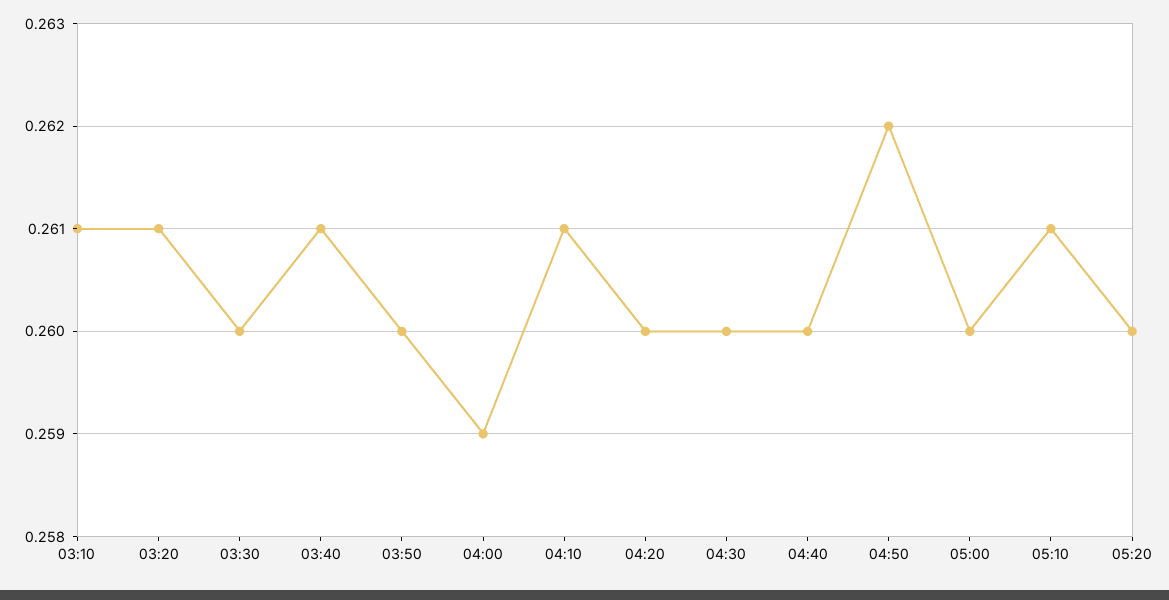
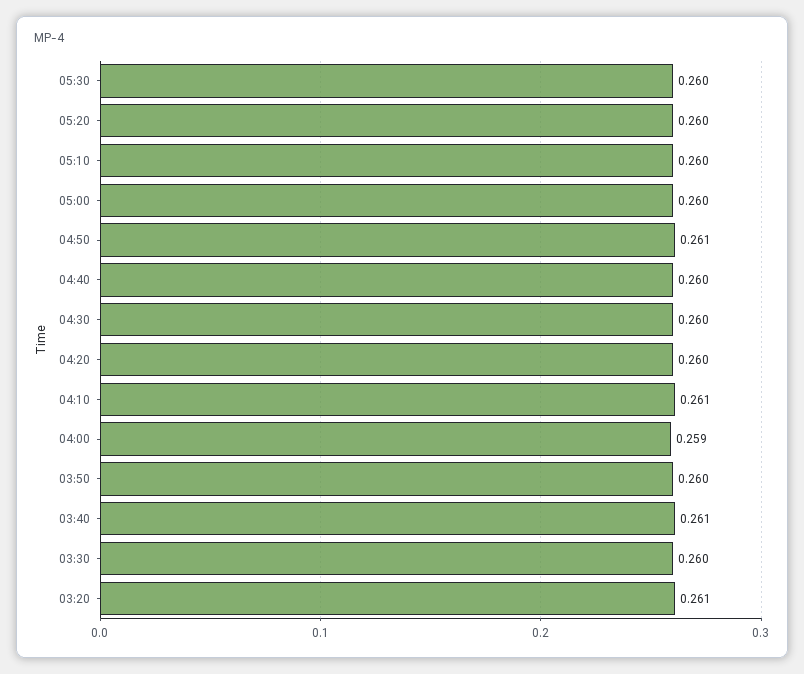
03:10: 0.261 -> none
04:50: 0.262 -> 0.261
05:10: 0.261 -> 0.26
05:30: none -> 0.26

